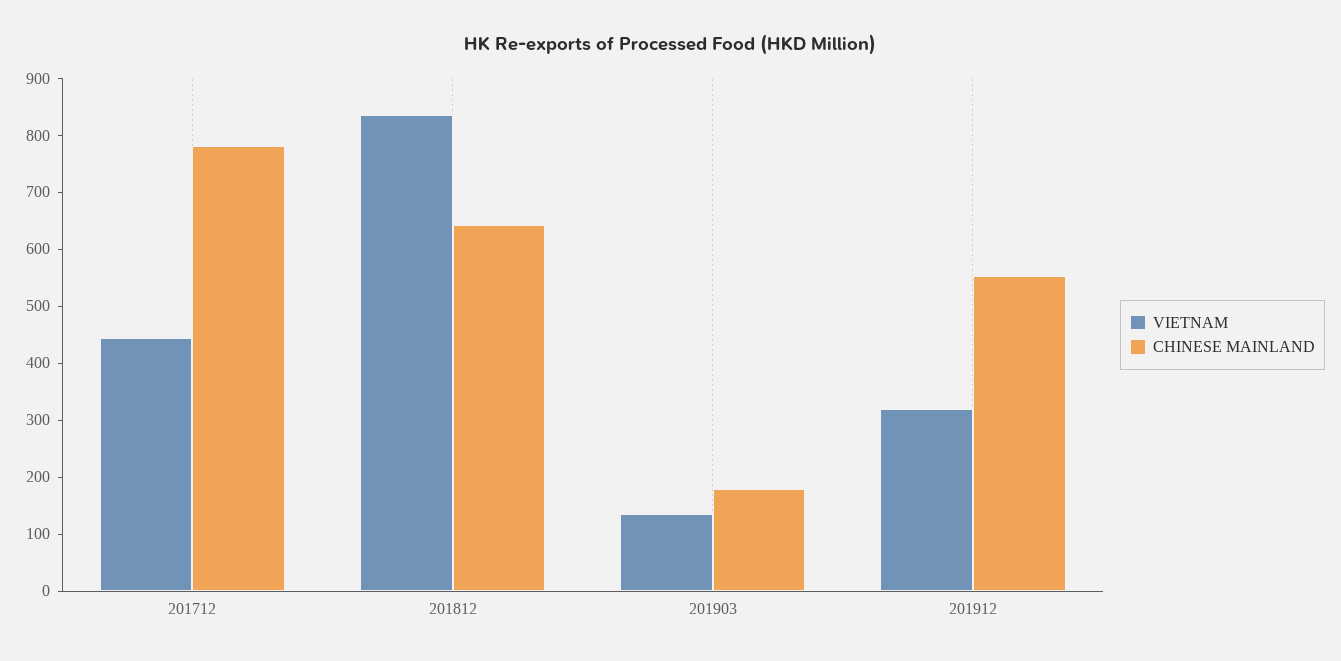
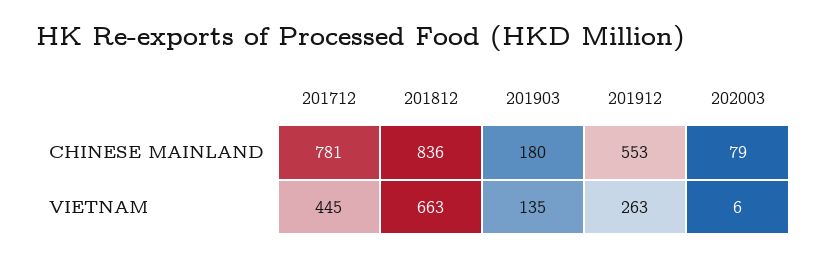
VIETNAM, 201812: 840 -> 663
CHINESE MAINLAND, 201812: 640 -> 836
VIETNAM, 201912: 320 -> 263
CHINESE MAINLAND, 202003: none -> 79
VIETNAM, 202003: none -> 6

